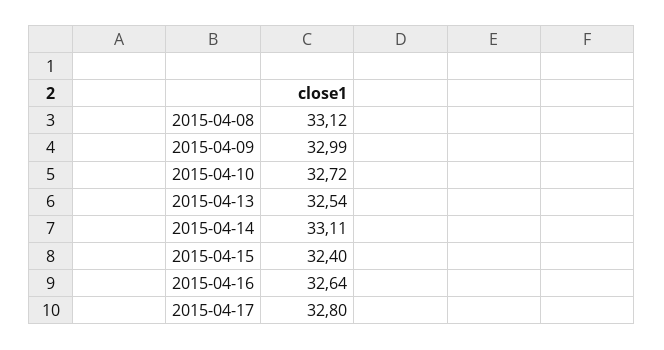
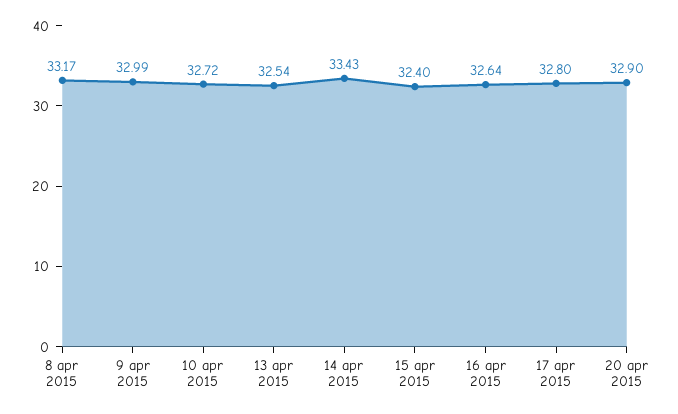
2015-04-08: 33.12 -> 33.17
2015-04-14: 33.11 -> 33.43
20 apr 2015: none -> 32.9

